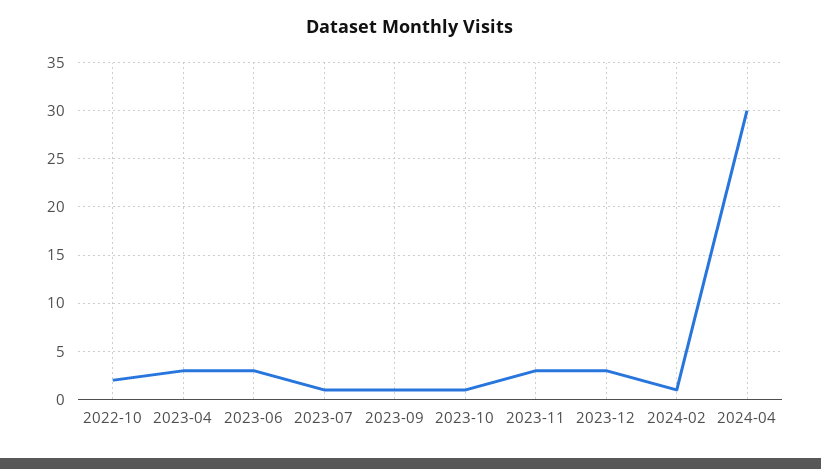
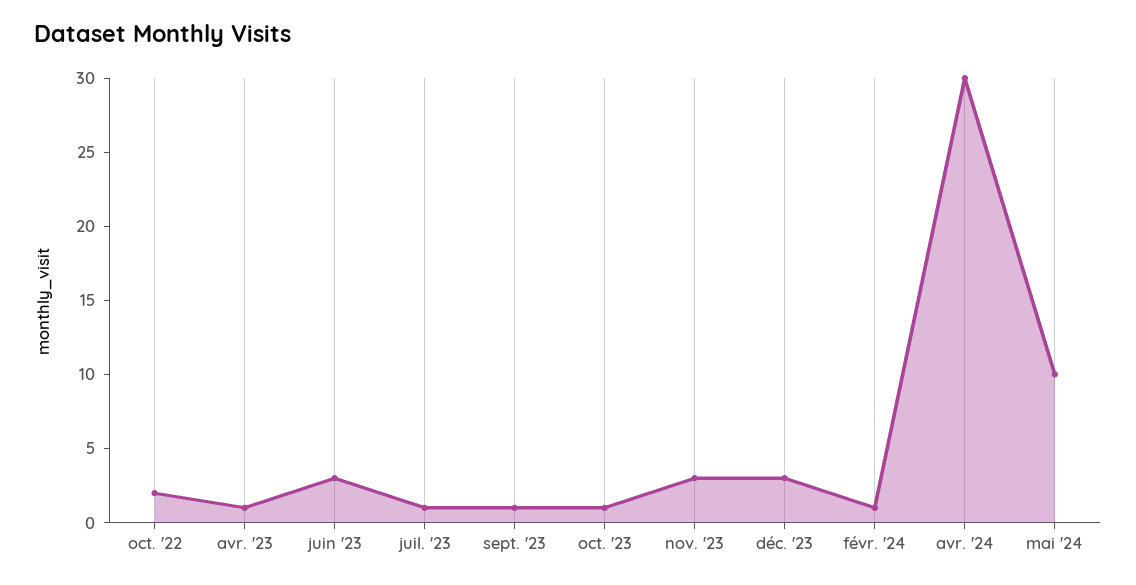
2023-04: 3 -> 1
mai '24: none -> 10

